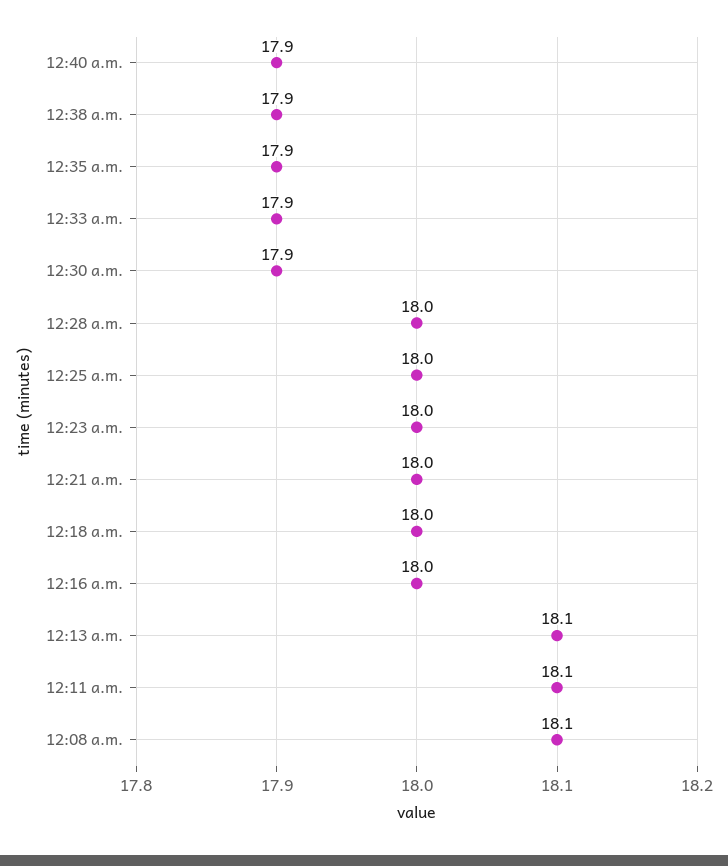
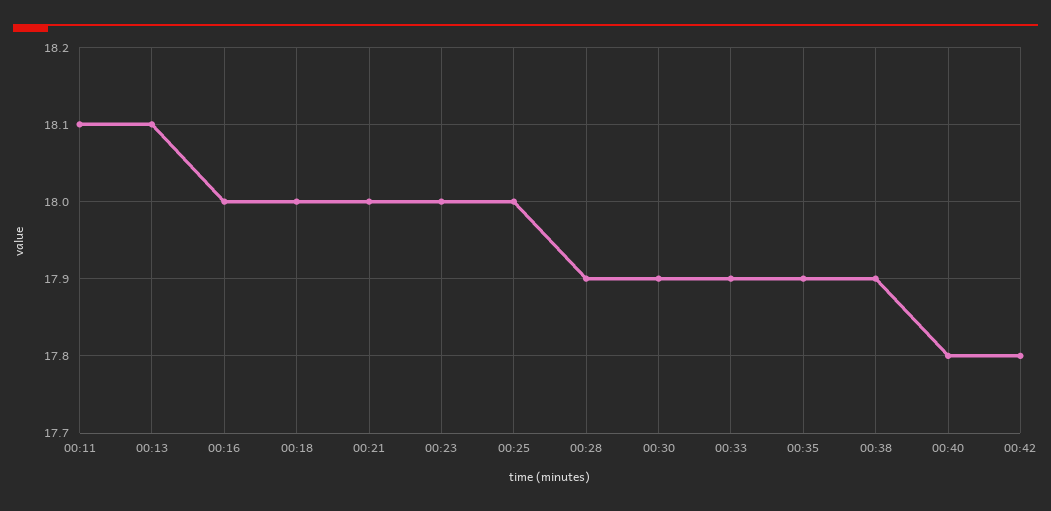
12:40 a.m.: 17.9 -> 17.8
12:28 a.m.: 18 -> 17.9
12:08 a.m.: 18.1 -> none
00:42: none -> 17.8

